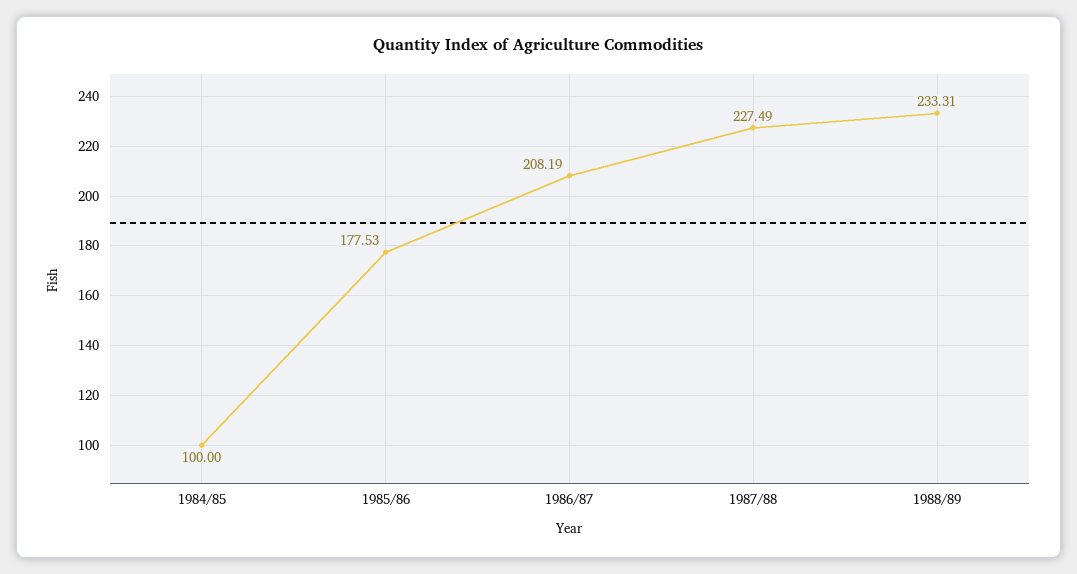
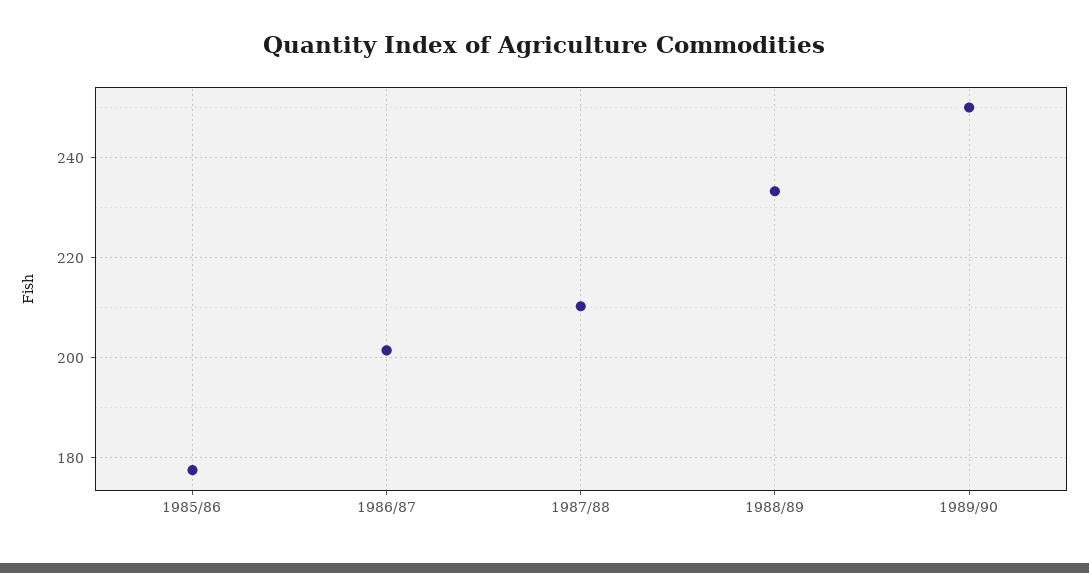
1984/85: 100 -> none
1986/87: 208.19 -> 202
1987/88: 227.49 -> 210
1989/90: none -> 250

